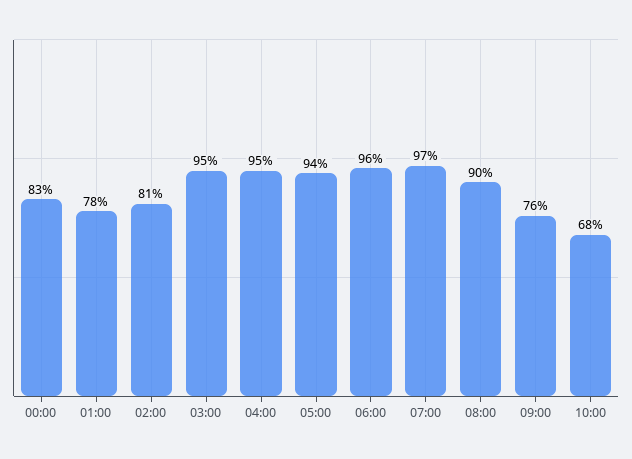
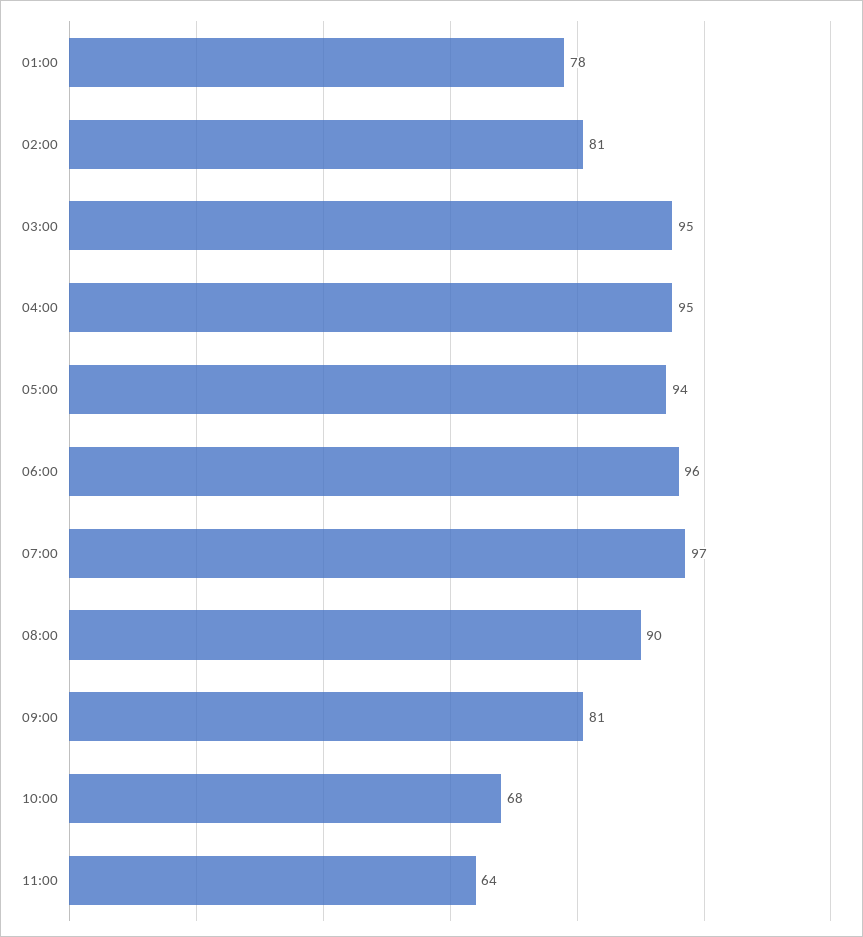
00:00: 83 -> none
09:00: 76 -> 81
11:00: none -> 64

